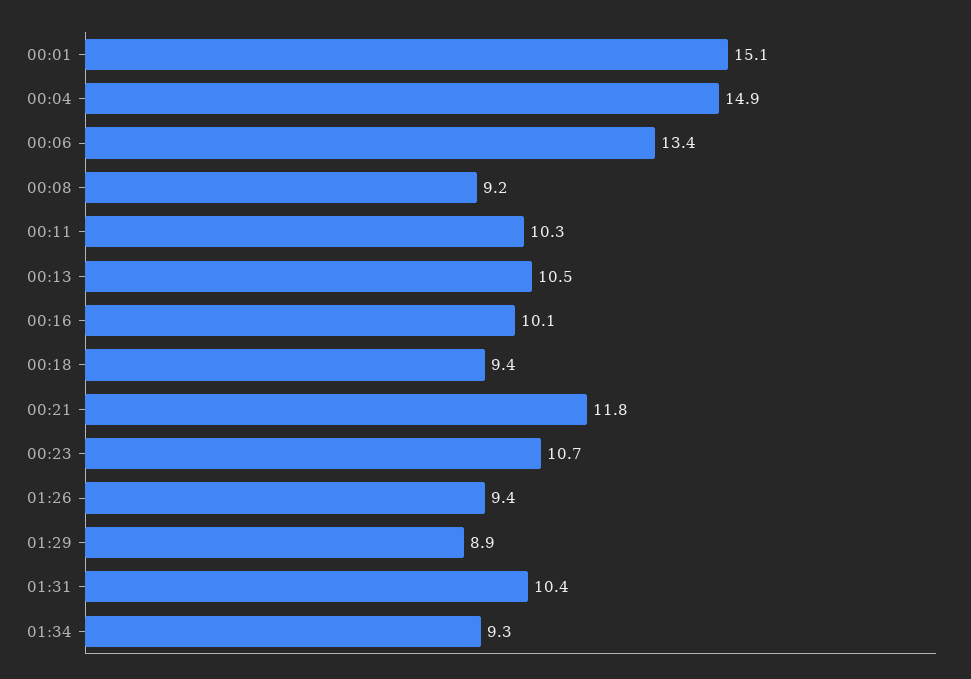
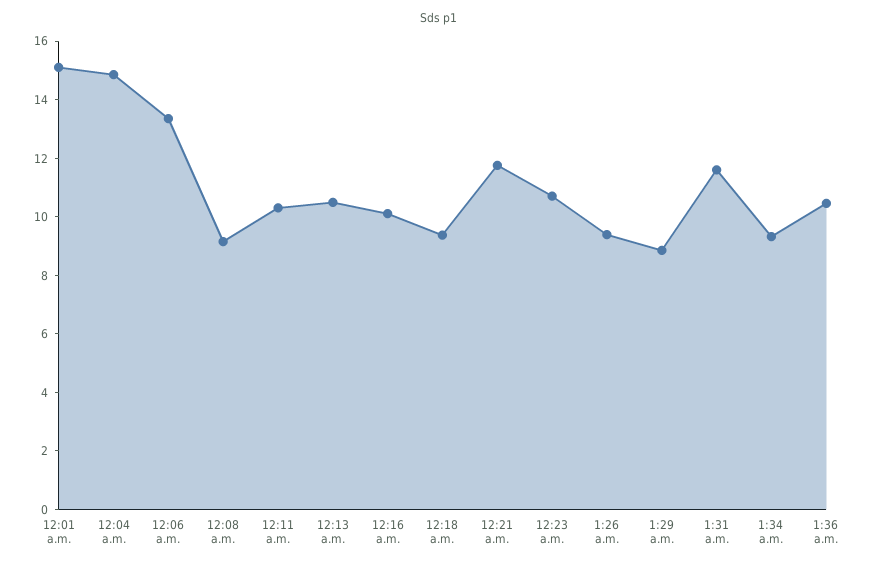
01:31: 10.4 -> 11.5
1:36 a.m.: none -> 10.5

